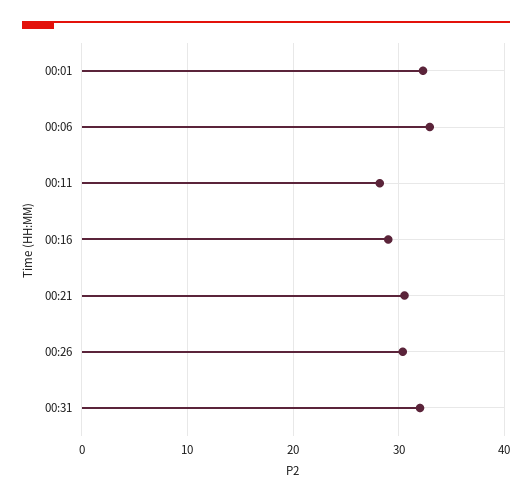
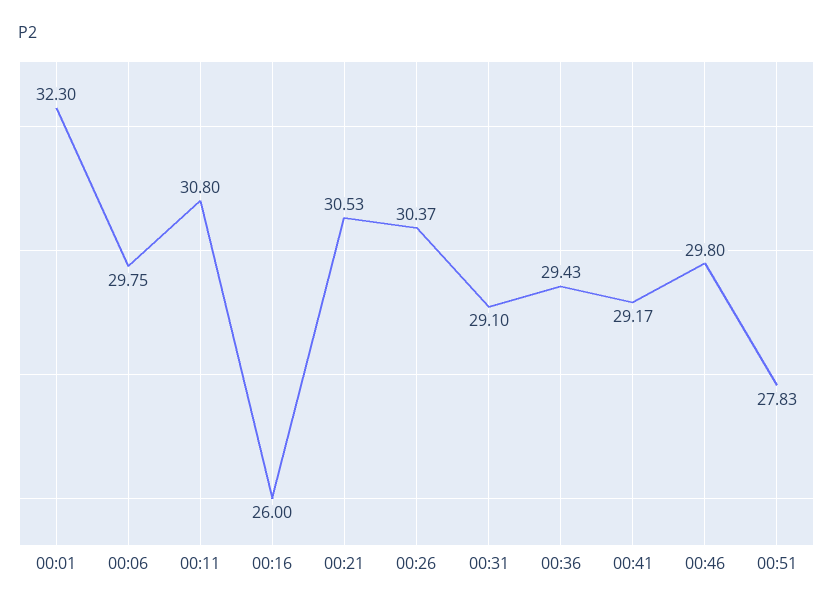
00:06: 33 -> 29.75
00:11: 28 -> 30.8
00:16: 29 -> 26
00:31: 32 -> 29.1
00:36: none -> 29.43
00:41: none -> 29.17
00:46: none -> 29.8
00:51: none -> 27.83

